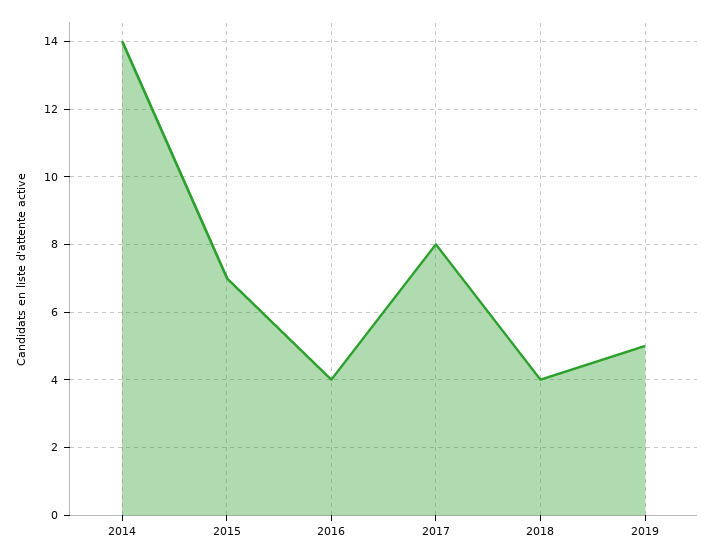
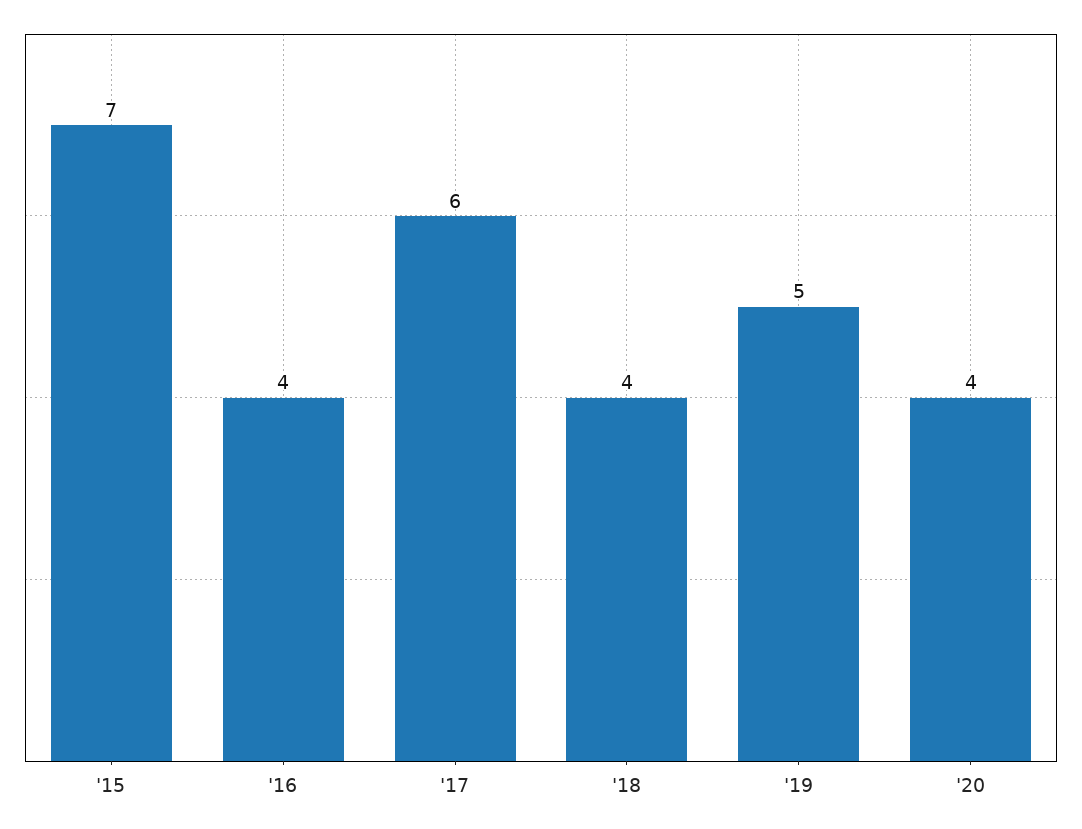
2014: 14 -> none
2017: 8 -> 6
'20: none -> 4

